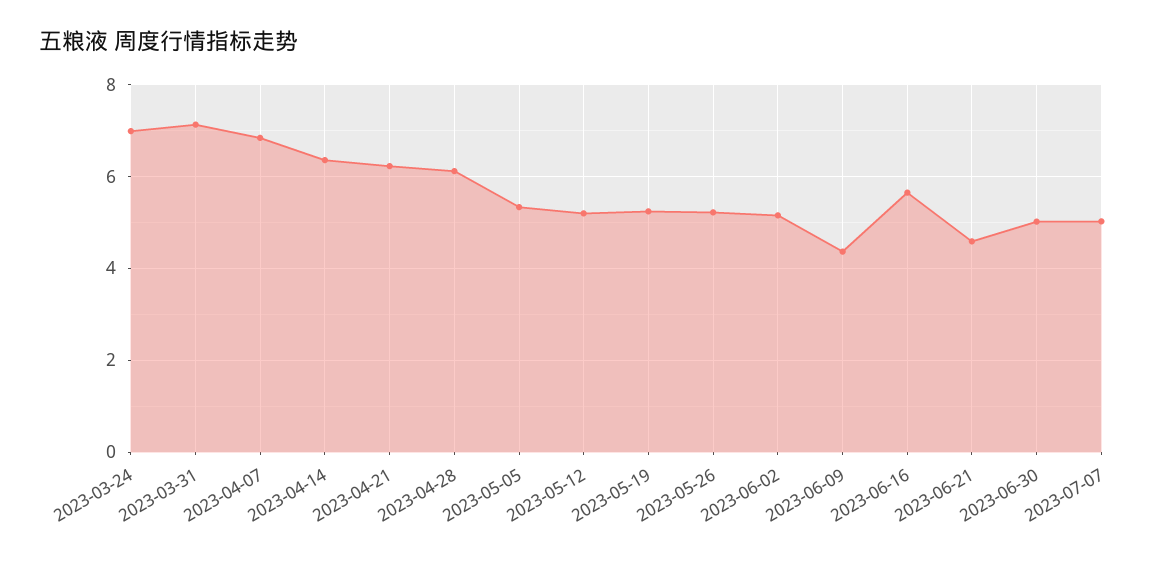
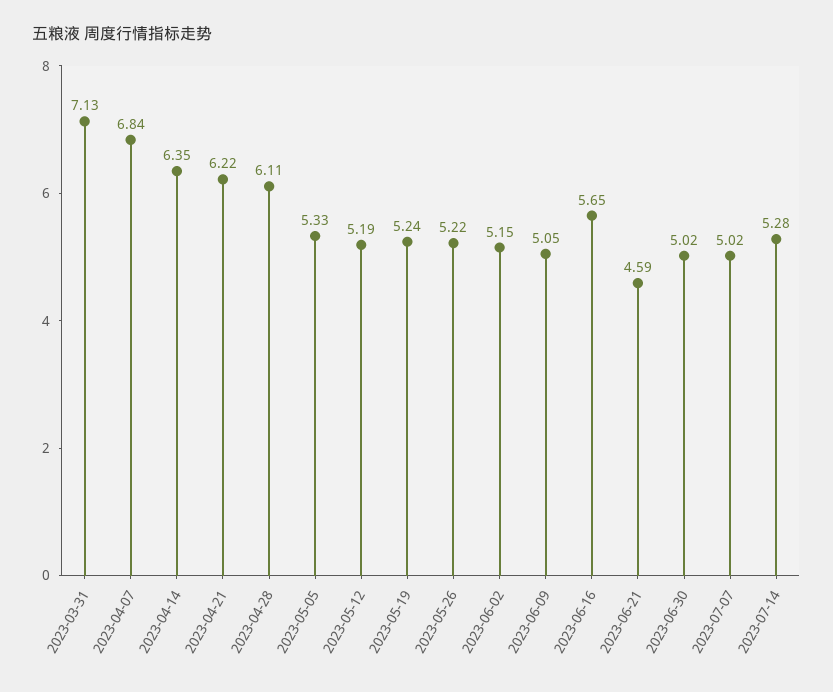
2023-03-24: 7 -> none
2023-06-09: 4.4 -> 5.05
2023-07-14: none -> 5.28

